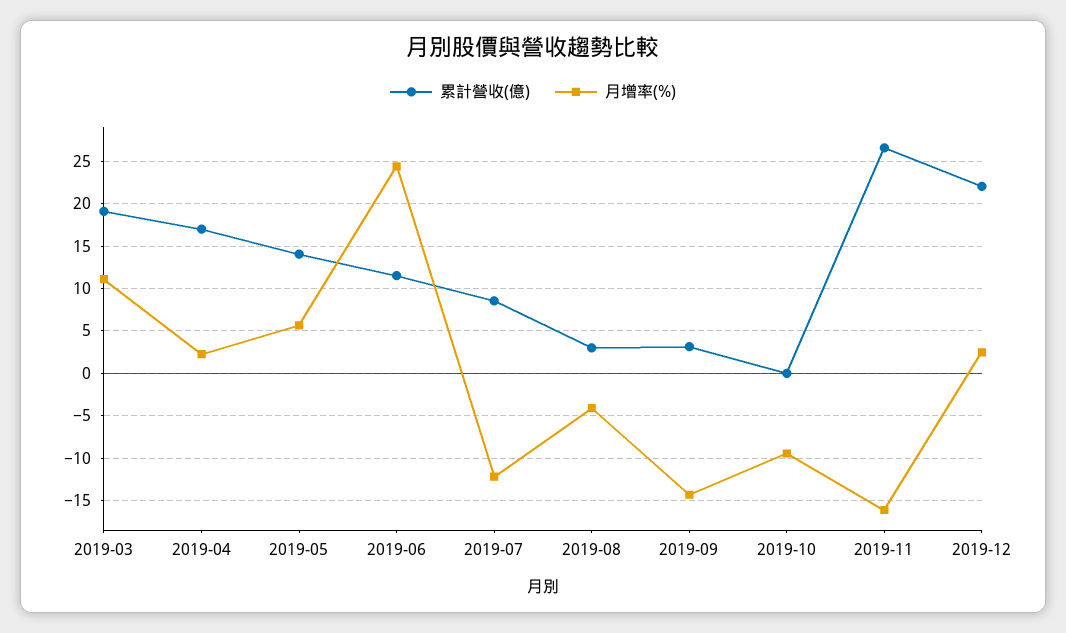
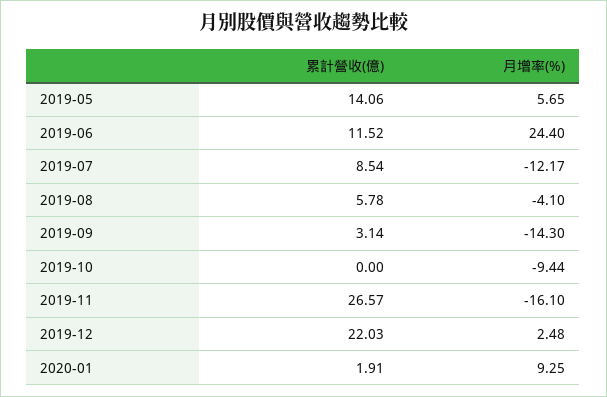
累計營收(億), 2019-03: 19 -> none
月增率(%), 2019-03: 11 -> none
累計營收(億), 2019-04: 17 -> none
月增率(%), 2019-04: 2 -> none
累計營收(億), 2019-08: 3 -> 5.78
累計營收(億), 2020-01: none -> 1.91
月增率(%), 2020-01: none -> 9.25

